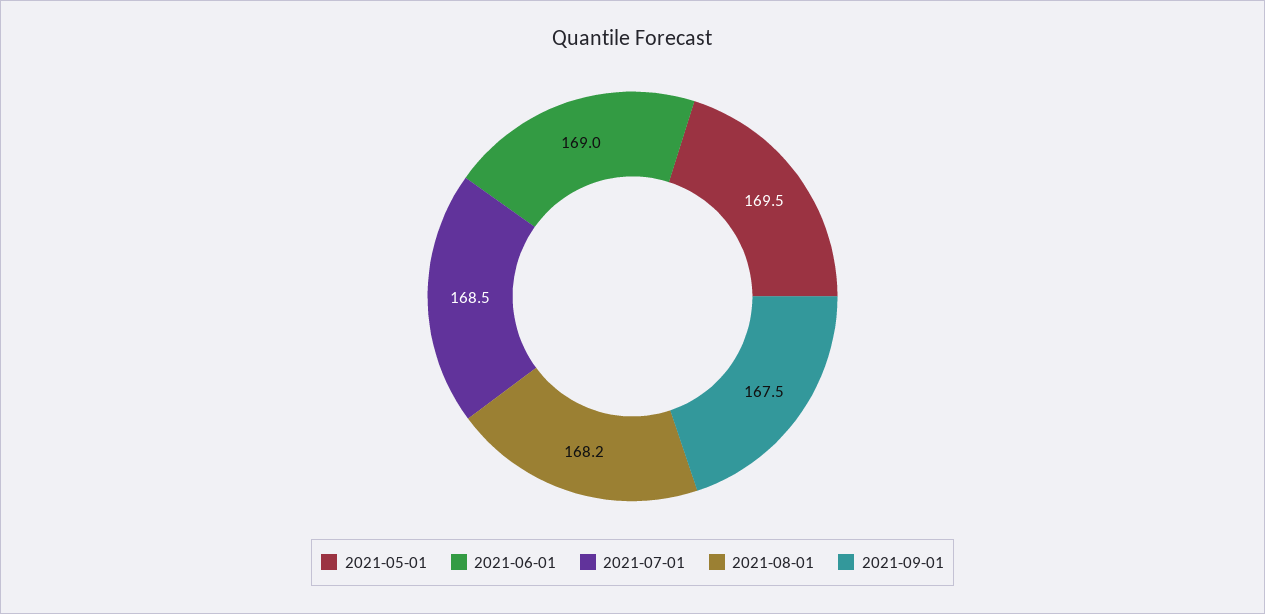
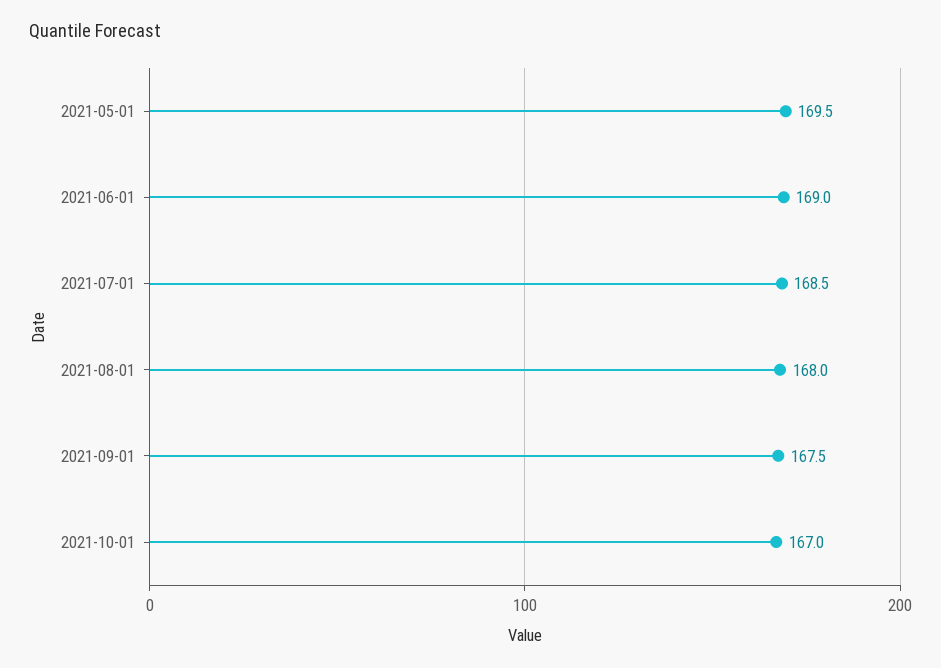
2021-08-01: 168.2 -> 168
2021-10-01: none -> 167

